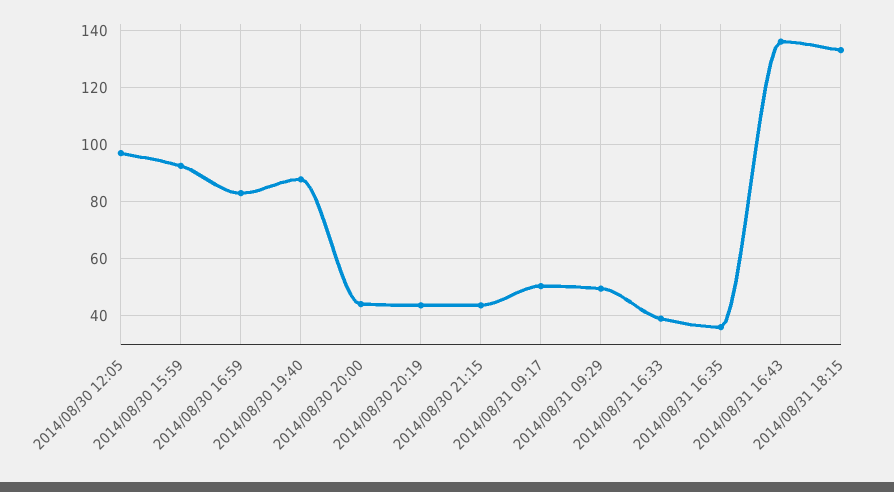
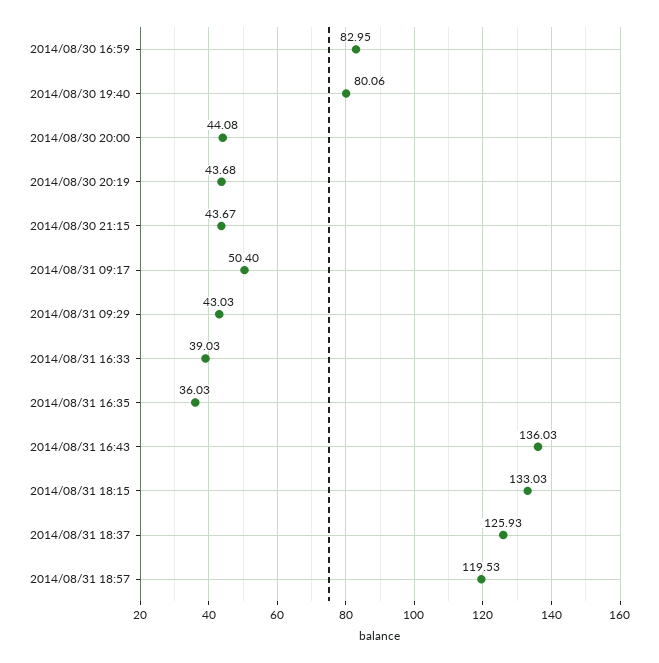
2014/08/30 12:05: 97.5 -> none
2014/08/30 15:59: 92.5 -> none
2014/08/30 19:40: 87.5 -> 80.06
2014/08/31 09:29: 50 -> 43.03
2014/08/31 18:37: none -> 125.93
2014/08/31 18:57: none -> 119.53

